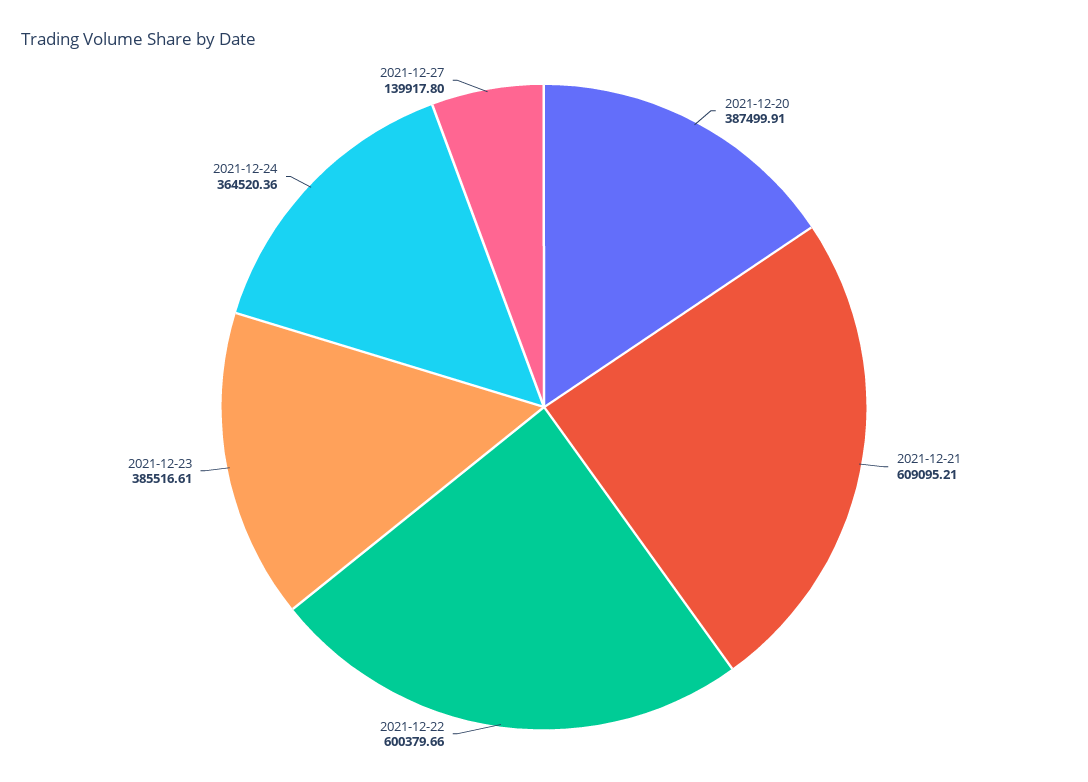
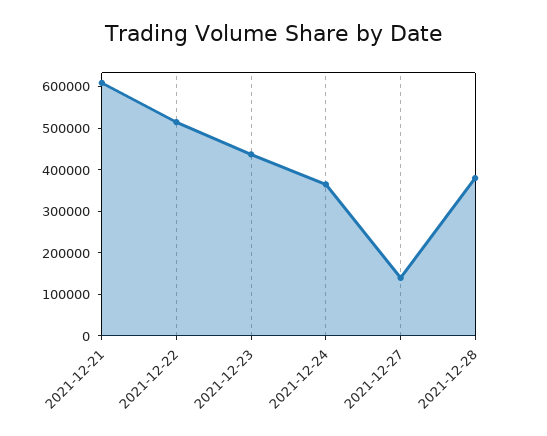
2021-12-20: 387499.91 -> none
2021-12-22: 600379.66 -> 520000
2021-12-23: 385516.61 -> 440000
2021-12-28: none -> 380000

